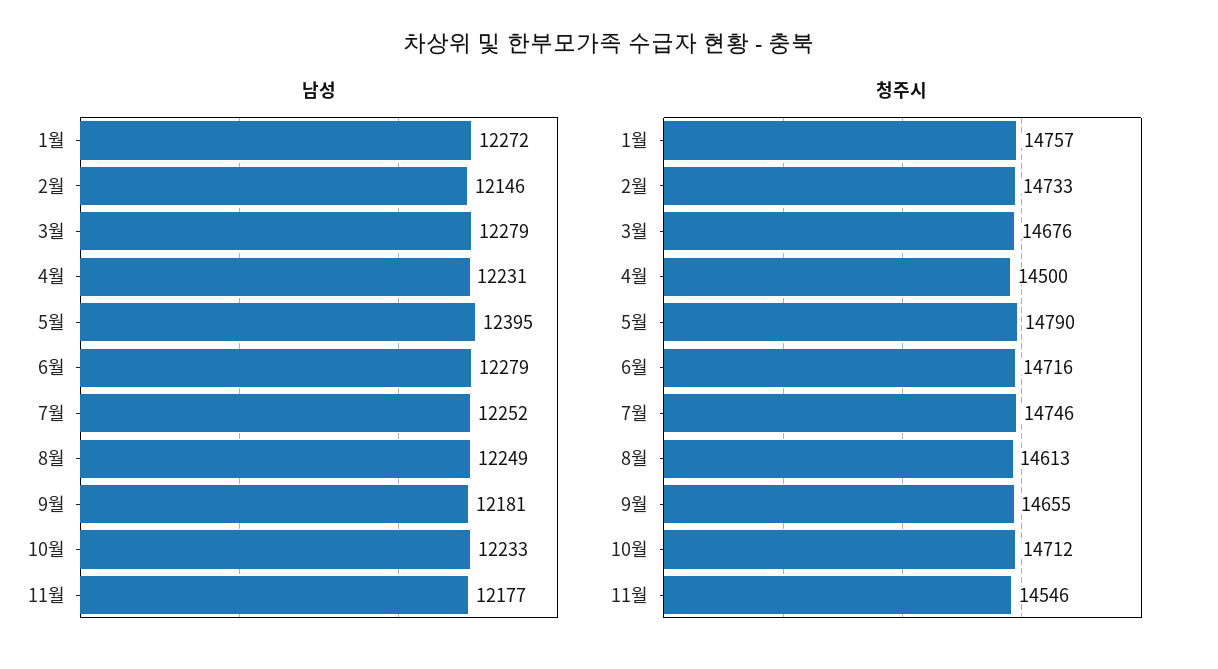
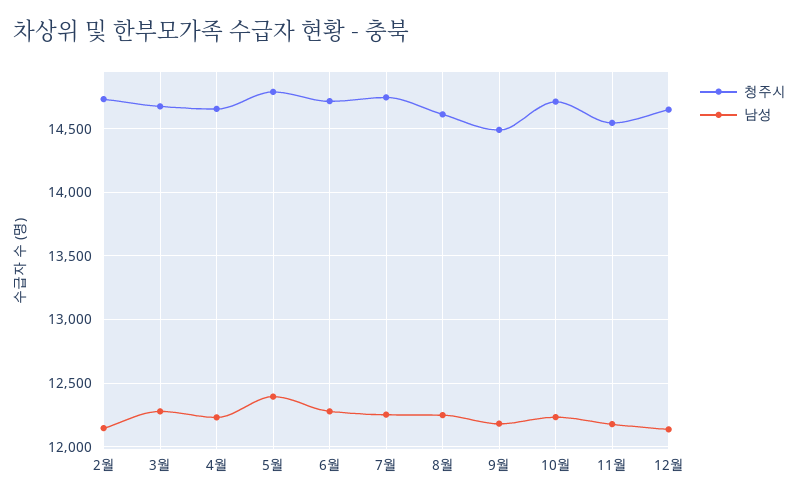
남성, 1월: 12272 -> none
청주시, 1월: 14757 -> none
청주시, 4월: 14500 -> 14650
청주시, 9월: 14655 -> 14500
청주시, 12월: none -> 14650
남성, 12월: none -> 12150

